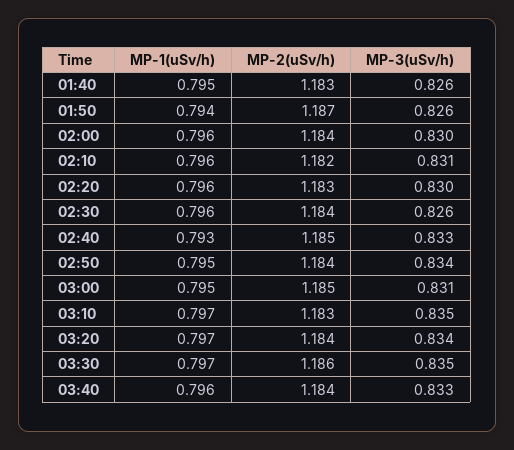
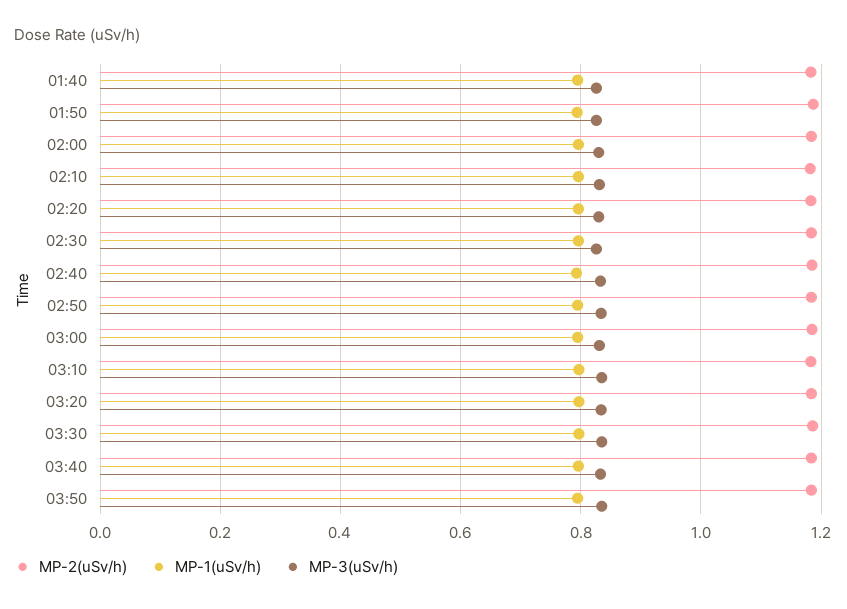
MP-2(uSv/h), 03:50: none -> 1.18
MP-1(uSv/h), 03:50: none -> 0.8
MP-3(uSv/h), 03:50: none -> 0.84

